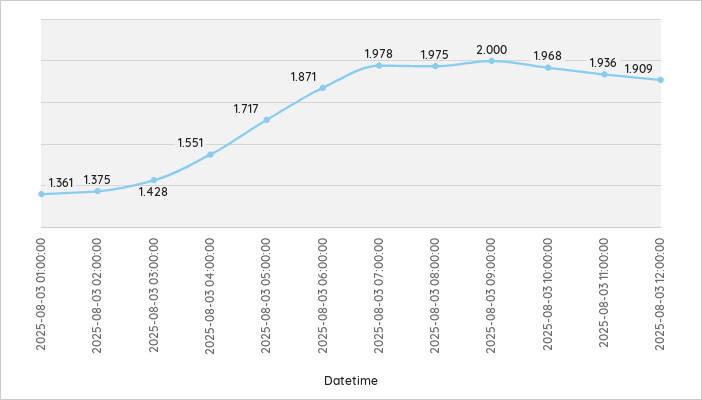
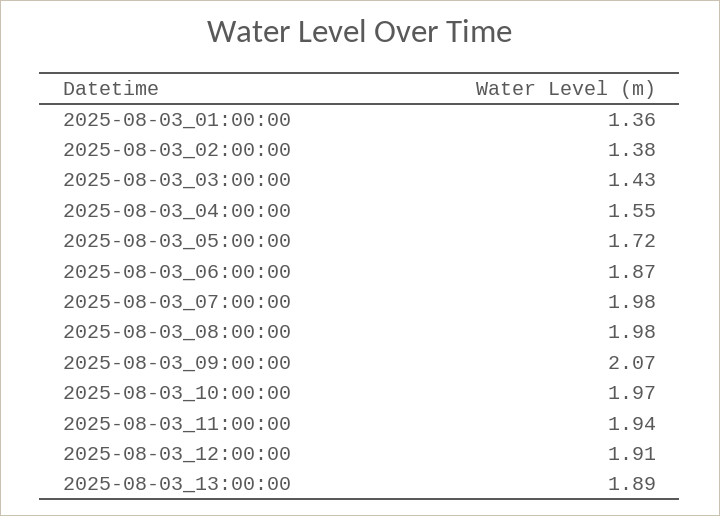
2025-08-03 09:00:00: 2 -> 2.07
2025-08-03_13:00:00: none -> 1.89

